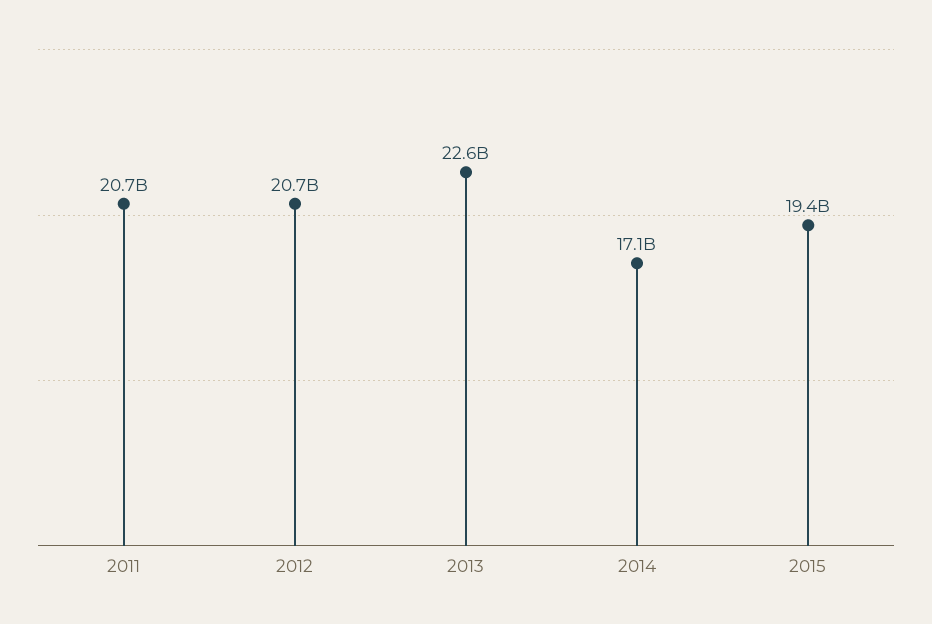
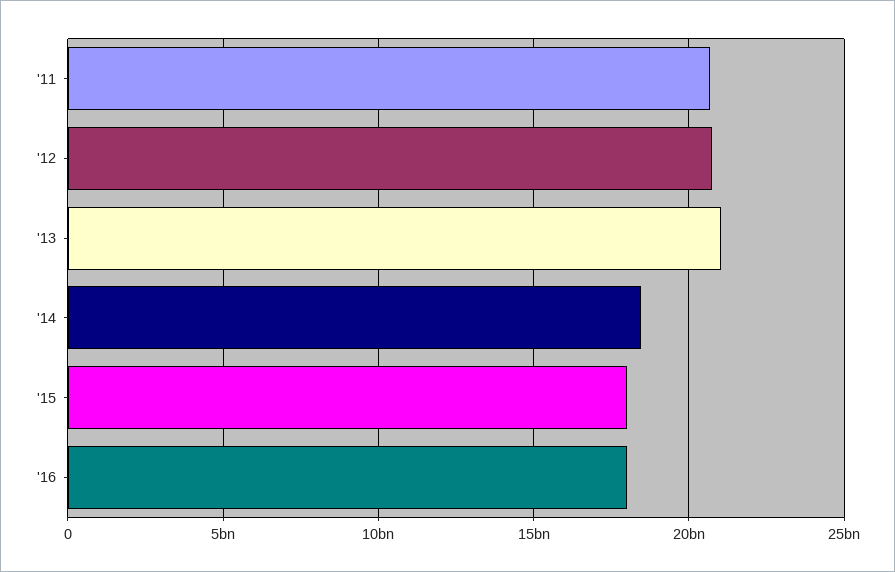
2013: 22600000000 -> 21000000000
2014: 17100000000 -> 18500000000
2015: 19400000000 -> 18000000000
'16: none -> 18000000000

